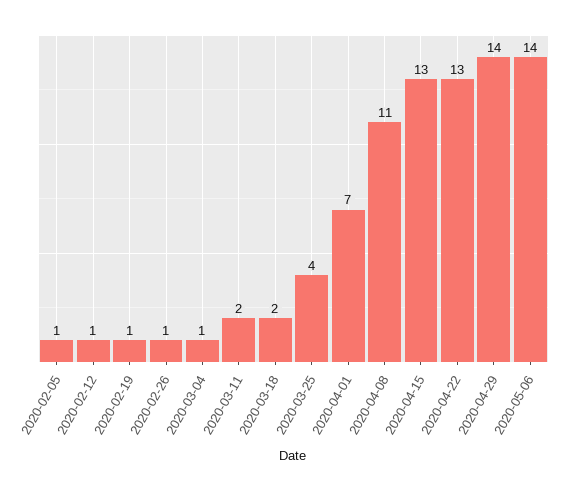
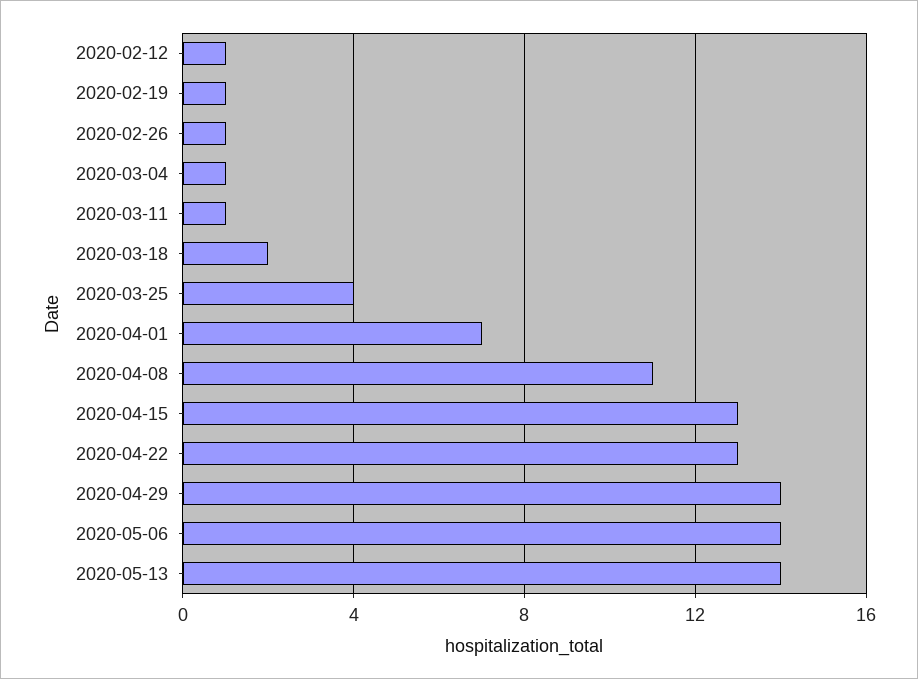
2020-02-05: 1 -> none
2020-03-11: 2 -> 1
2020-05-13: none -> 14

